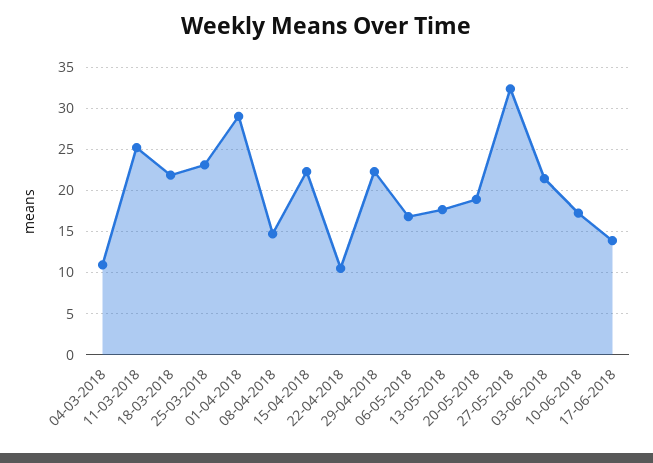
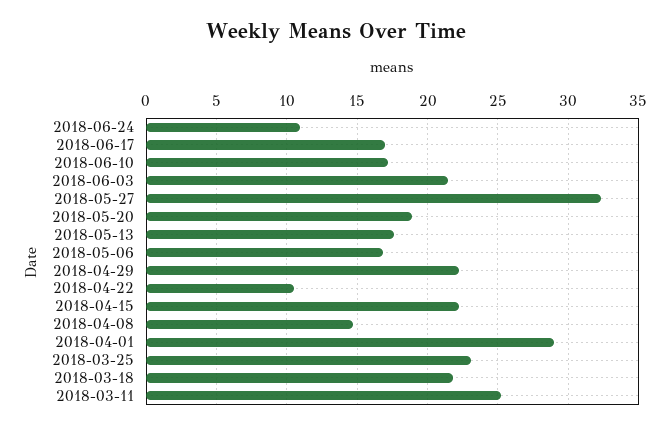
04-03-2018: 11 -> none
17-06-2018: 14 -> 17
2018-06-24: none -> 11

